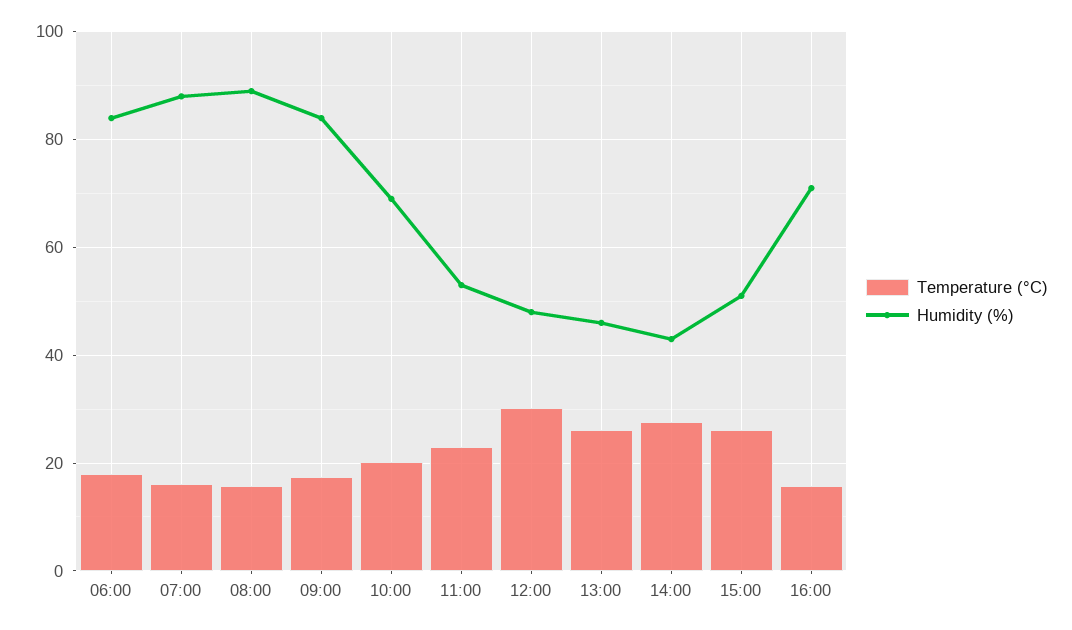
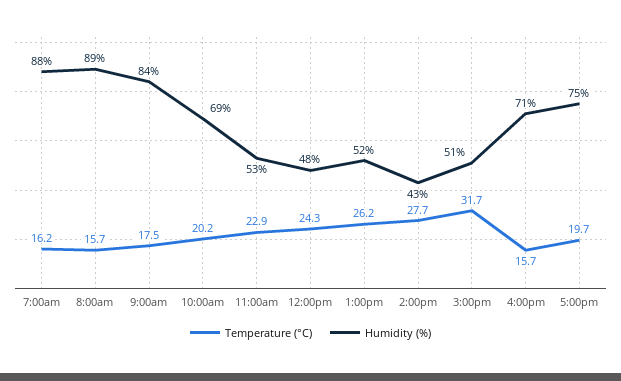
Temperature (°C), 06:00: 18 -> none
Humidity (%), 06:00: 84 -> none
Temperature (°C), 12:00: 30 -> 24.3
Humidity (%), 13:00: 46 -> 52
Temperature (°C), 15:00: 26 -> 31.7
Temperature (°C), 5:00pm: none -> 19.7
Humidity (%), 5:00pm: none -> 75

